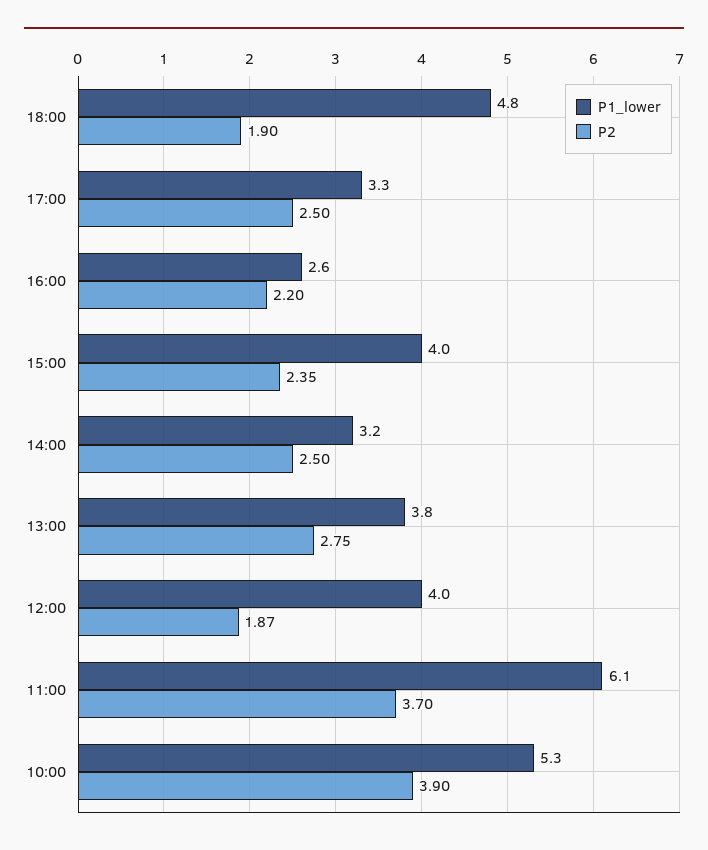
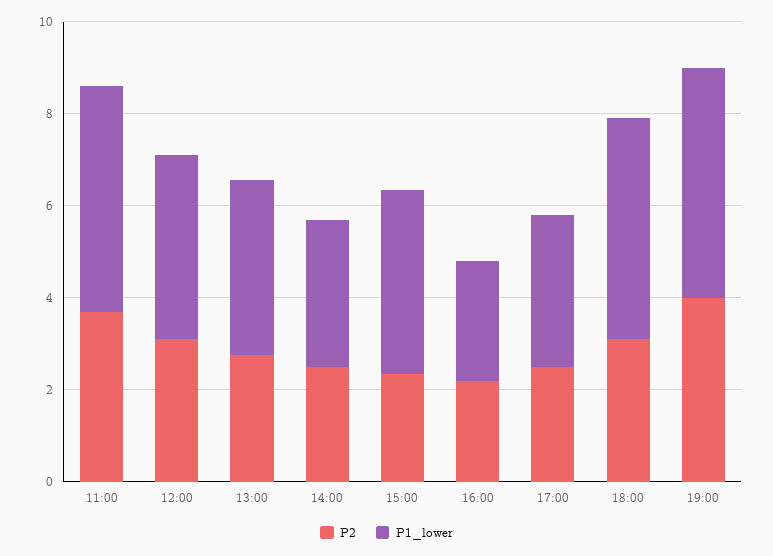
P2, 18:00: 1.9 -> 3
P2, 12:00: 1.87 -> 3
P1_lower, 11:00: 6.1 -> 5
P1_lower, 10:00: 5.3 -> none
P2, 10:00: 3.9 -> none
P2, 19:00: none -> 4
P1_lower, 19:00: none -> 5

